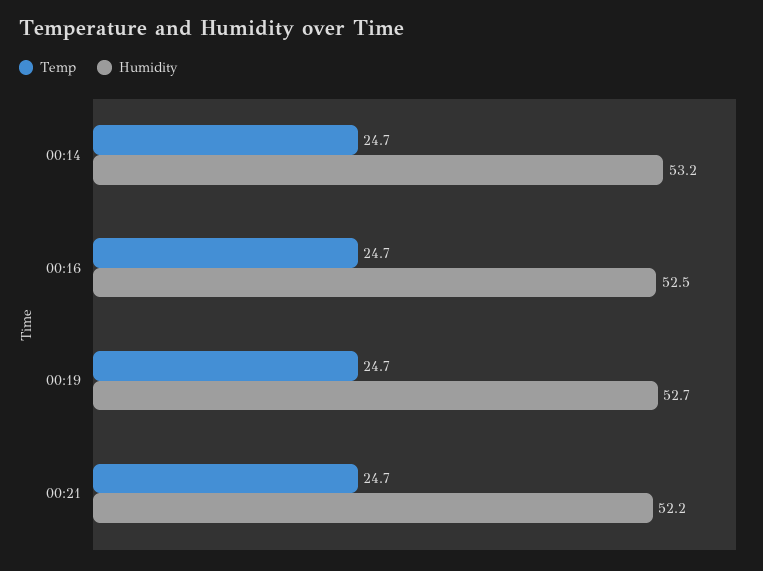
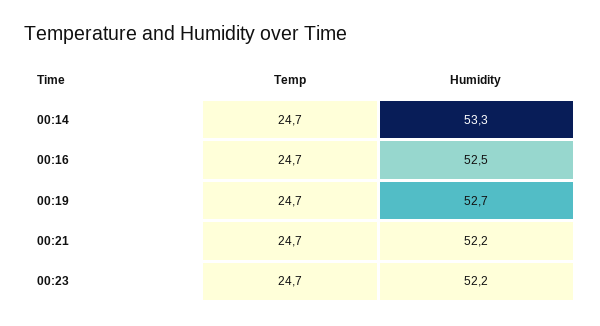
Humidity, 00:14: 53.2 -> 53.3
Temp, 00:23: none -> 24.7
Humidity, 00:23: none -> 52.2

